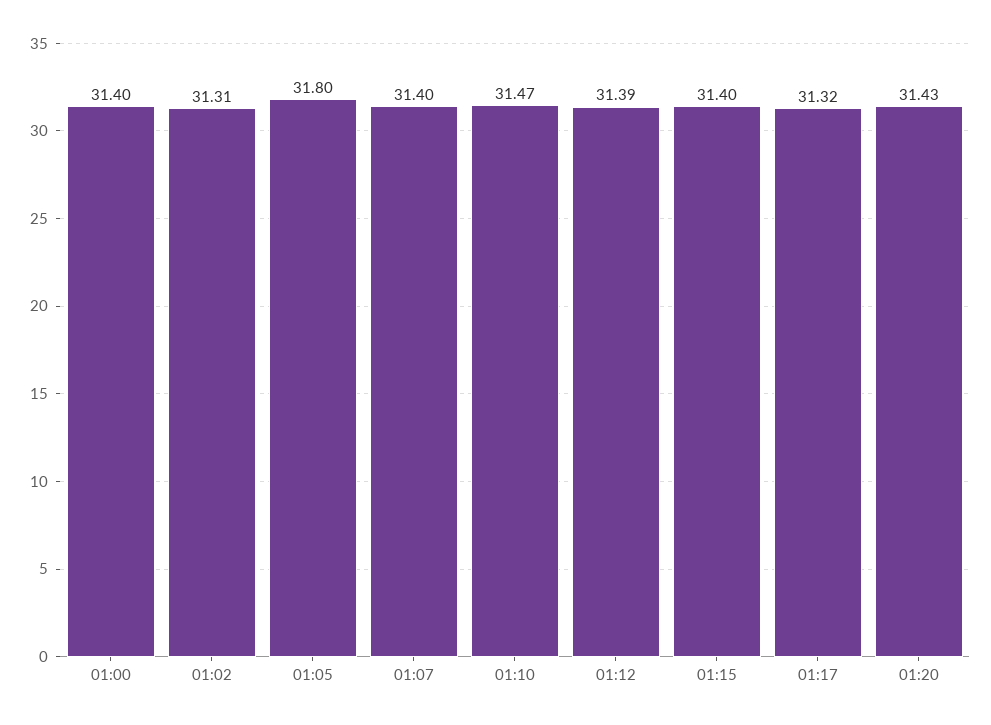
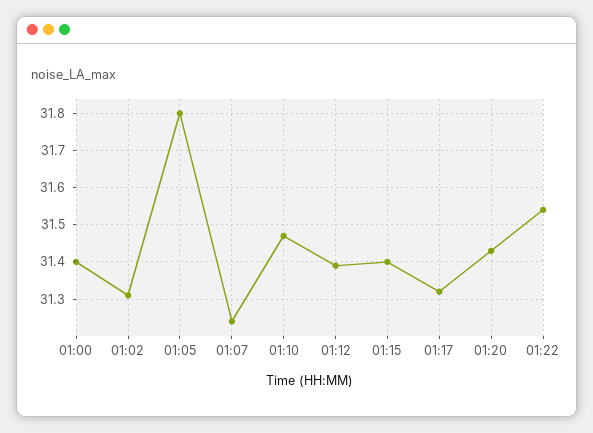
01:07: 31.4 -> 31.25
01:22: none -> 31.55

